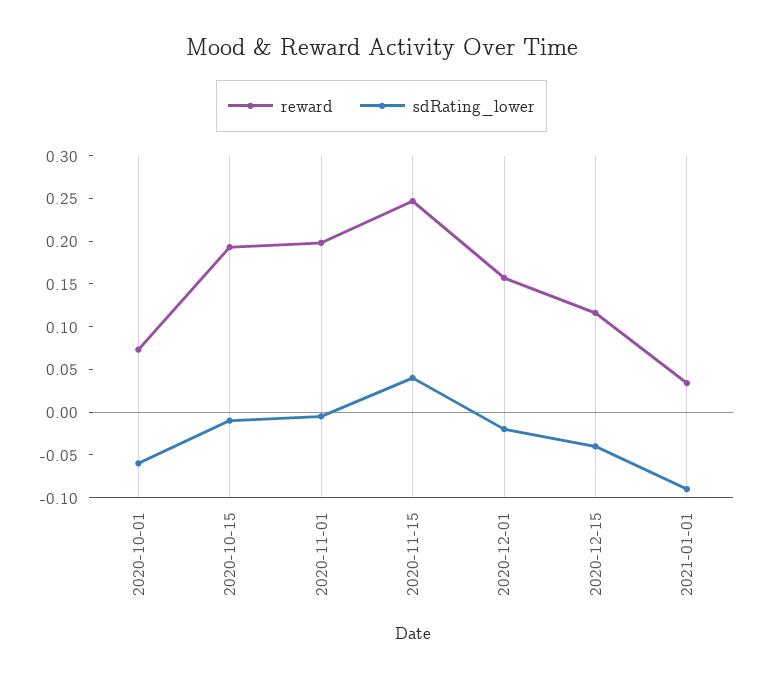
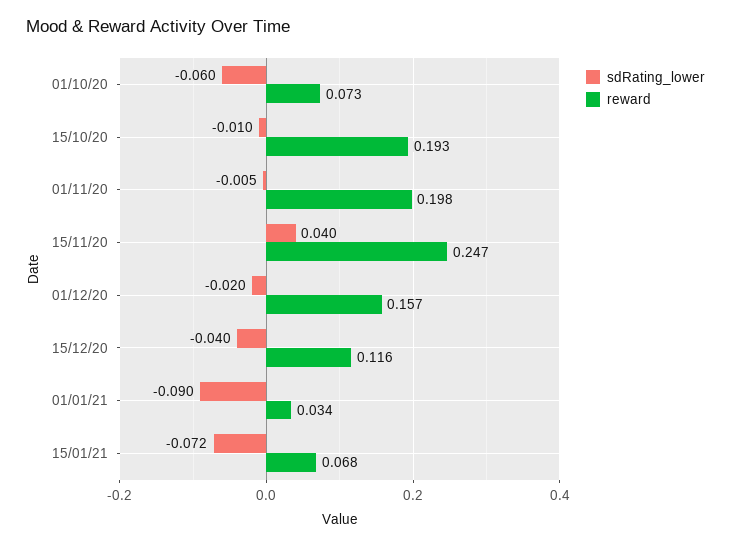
sdRating_lower, 15/01/21: none -> -0.072
reward, 15/01/21: none -> 0.068

